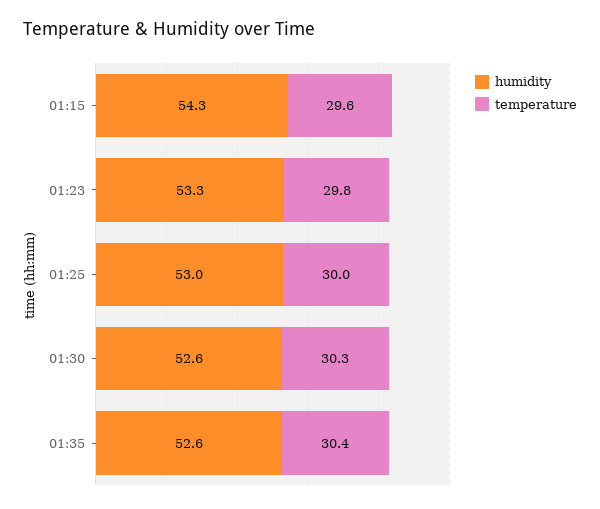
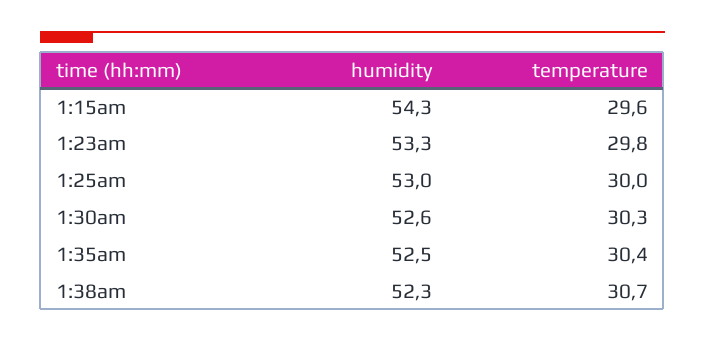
humidity, 01:35: 52.6 -> 52.5
humidity, 1:38am: none -> 52.3
temperature, 1:38am: none -> 30.7

